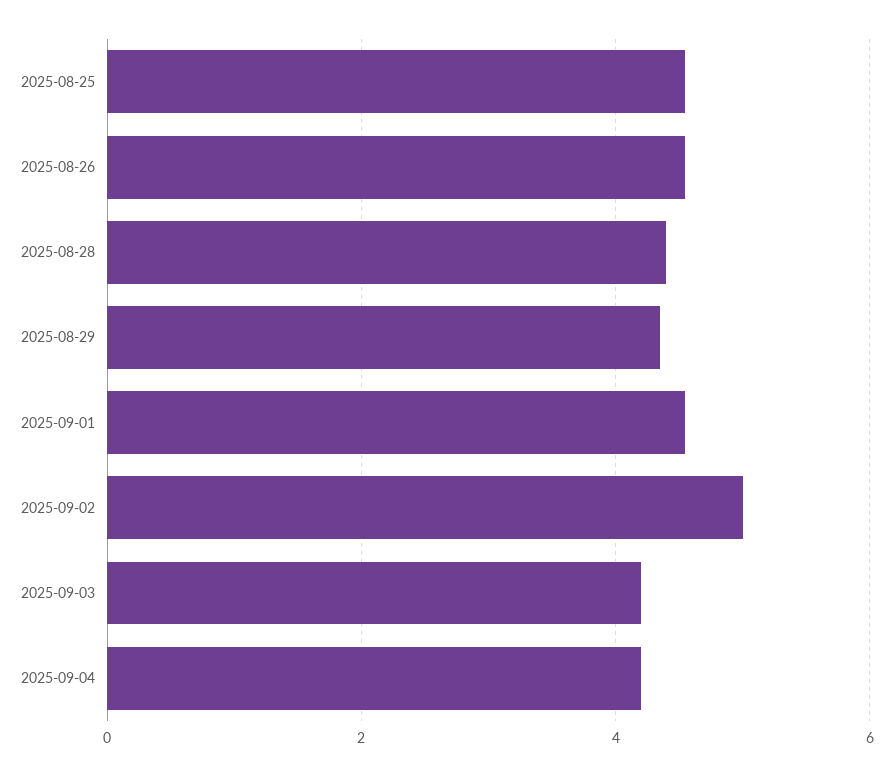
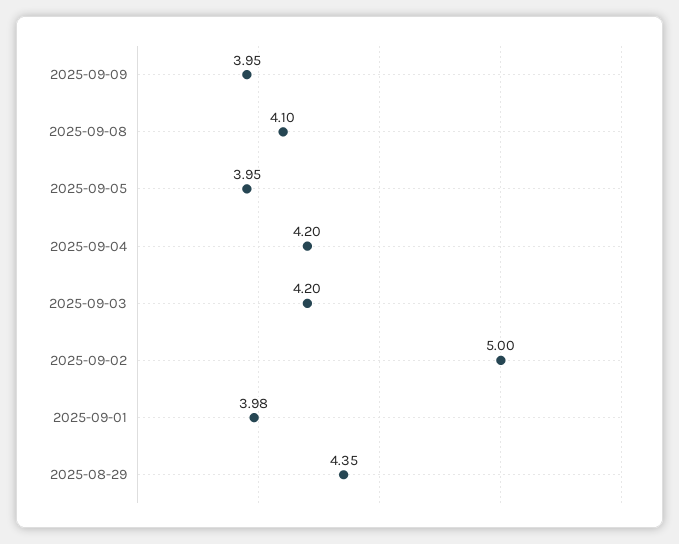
2025-08-25: 4.6 -> none
2025-08-26: 4.6 -> none
2025-08-28: 4.4 -> none
2025-09-01: 4.6 -> 3.98
2025-09-09: none -> 3.95
2025-09-08: none -> 4.1
2025-09-05: none -> 3.95

